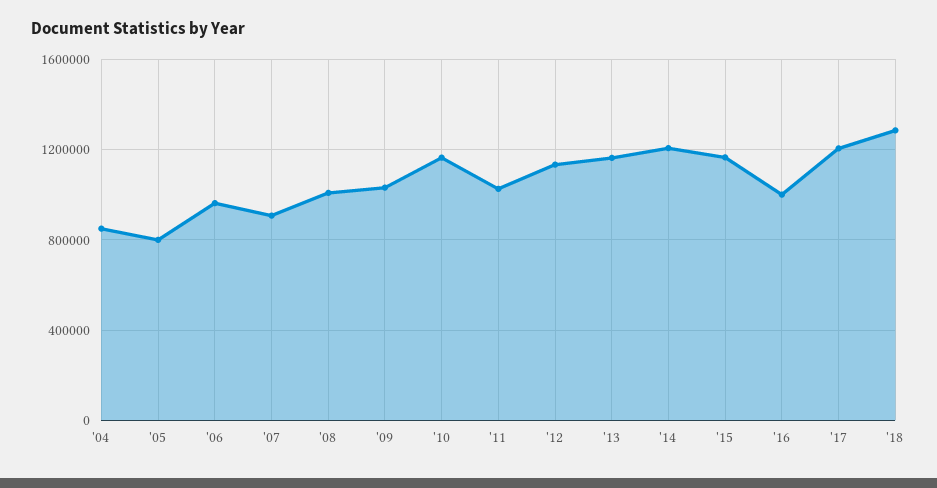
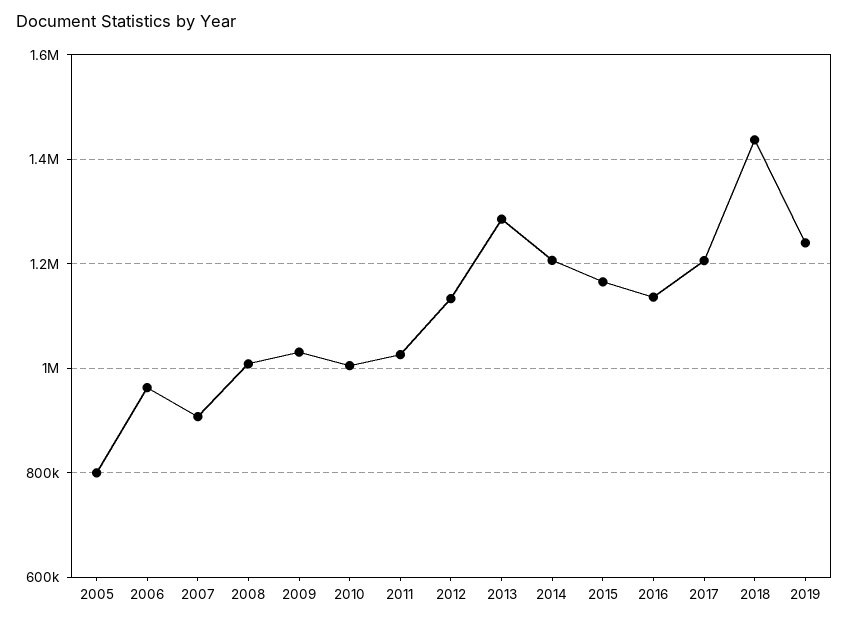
'04: 850000 -> none
'10: 1150000 -> 1000000
'13: 1150000 -> 1280000
'16: 1000000 -> 1140000
'18: 1300000 -> 1440000
2019: none -> 1240000

